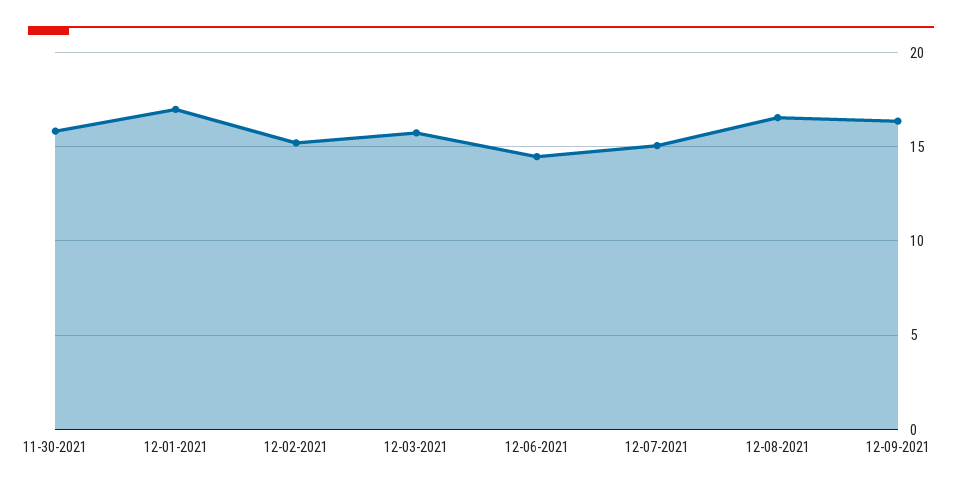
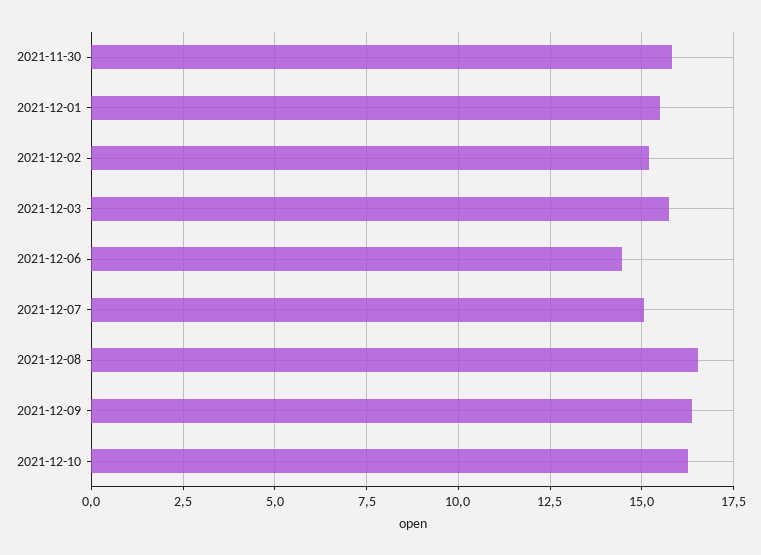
12-01-2021: 17 -> 15.5
2021-12-10: none -> 16.25

